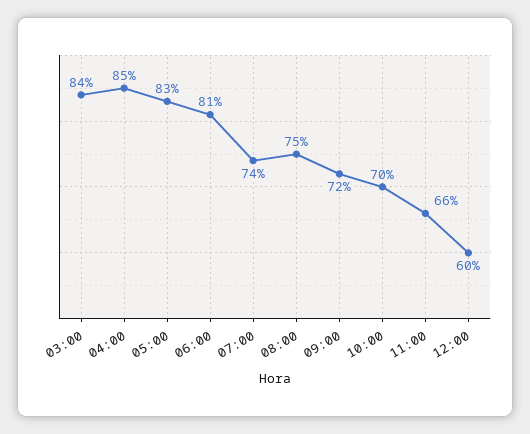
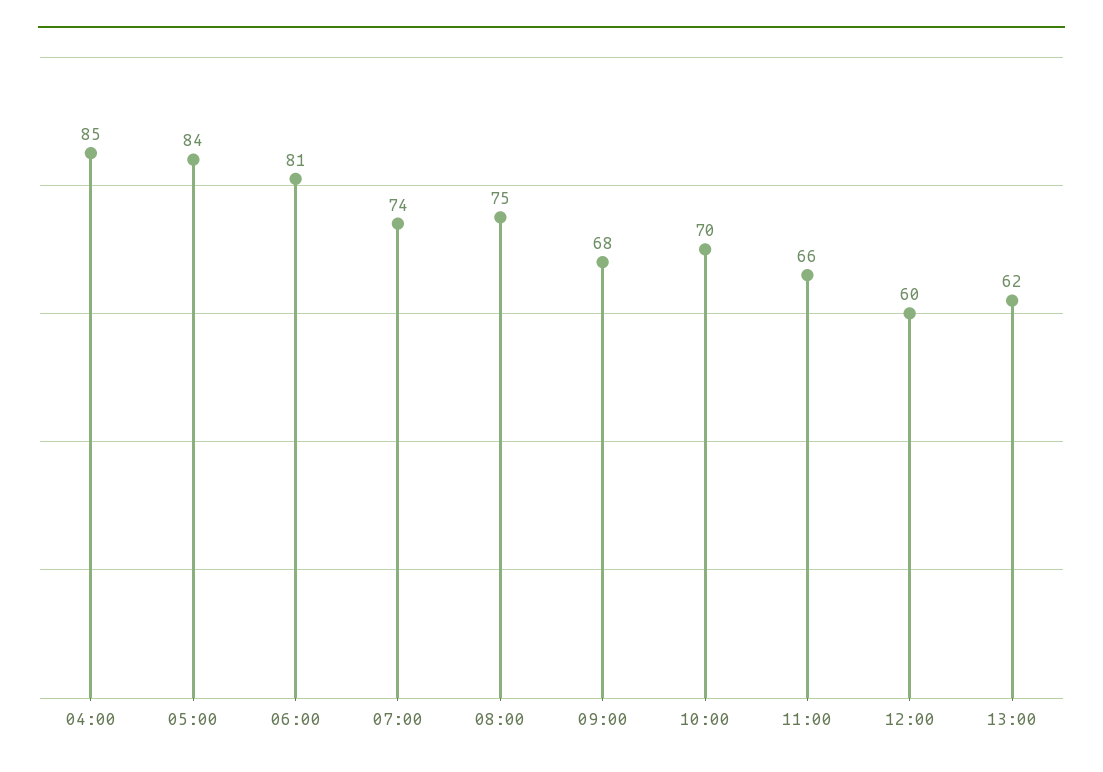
03:00: 84 -> none
05:00: 83 -> 84
09:00: 72 -> 68
13:00: none -> 62

